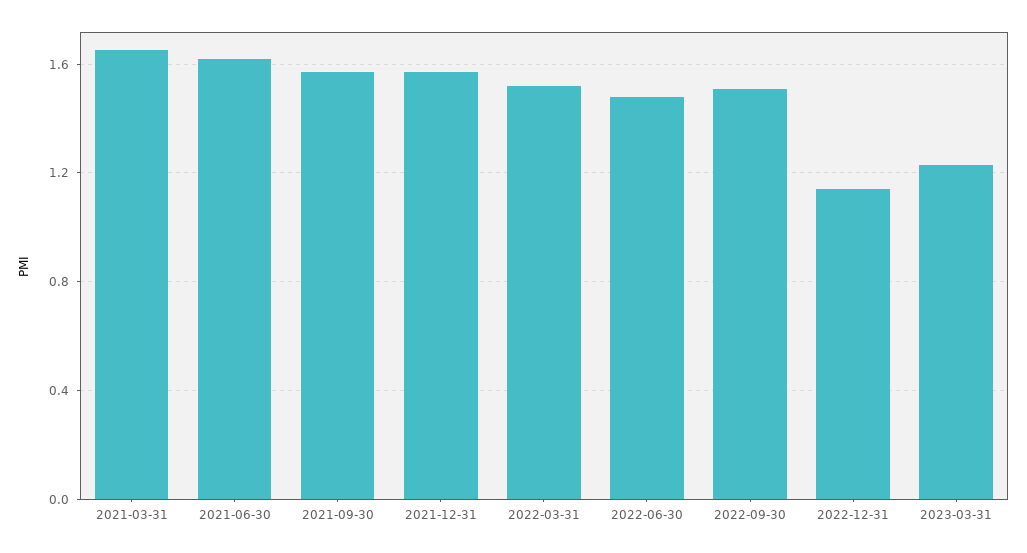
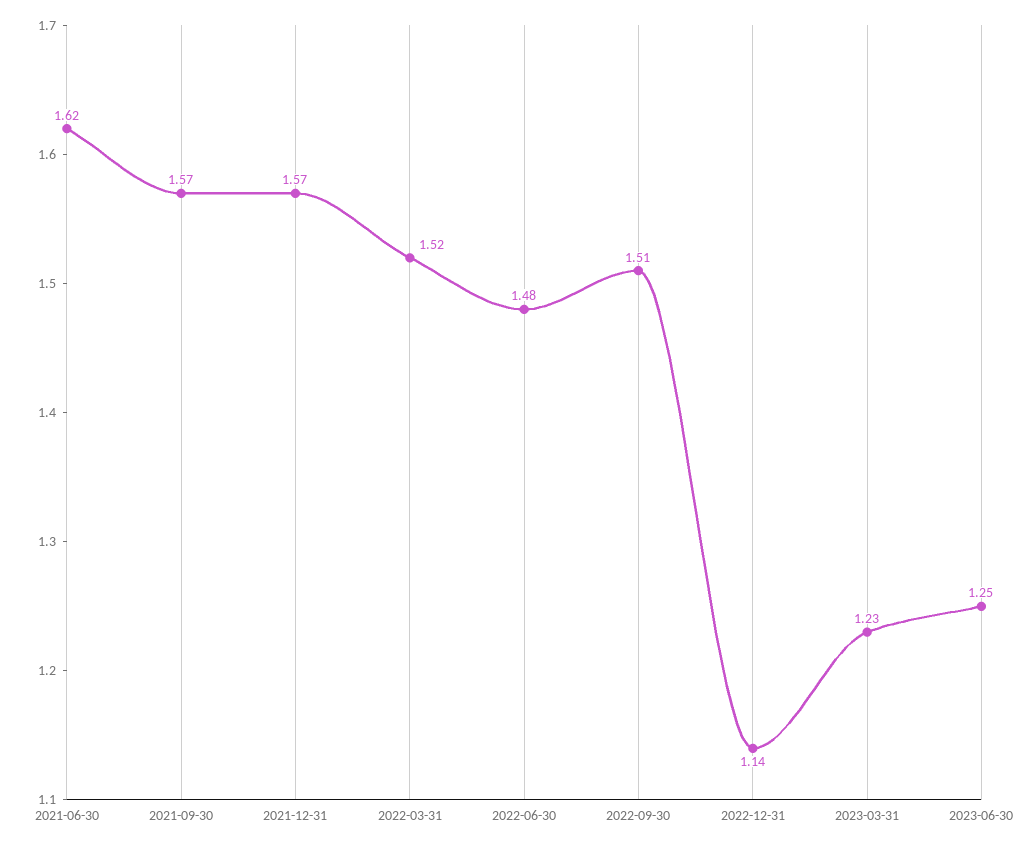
2021-03-31: 1.65 -> none
2023-06-30: none -> 1.25

